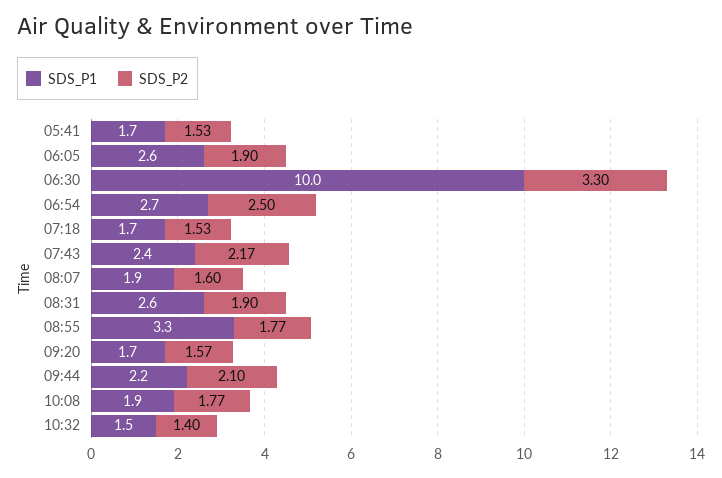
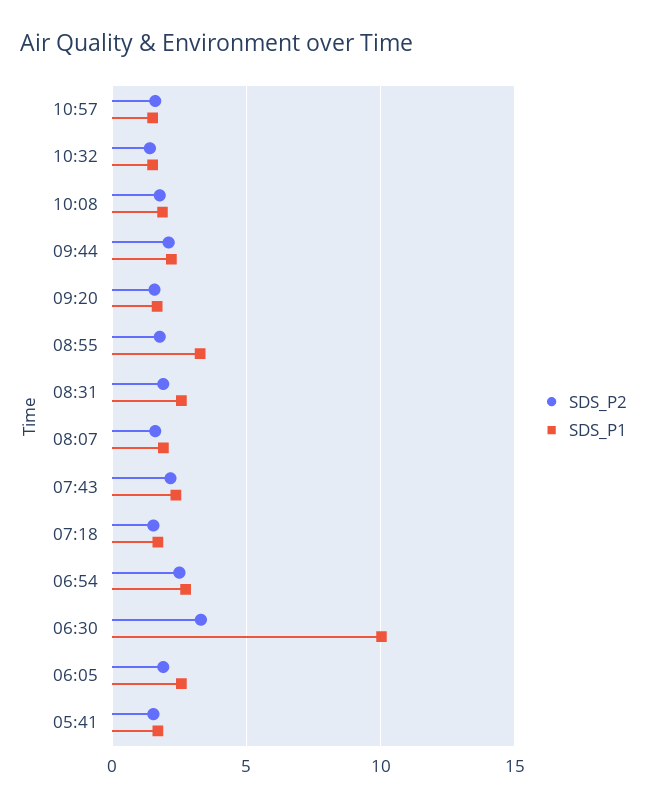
SDS_P2, 10:57: none -> 1.5
SDS_P1, 10:57: none -> 1.5

